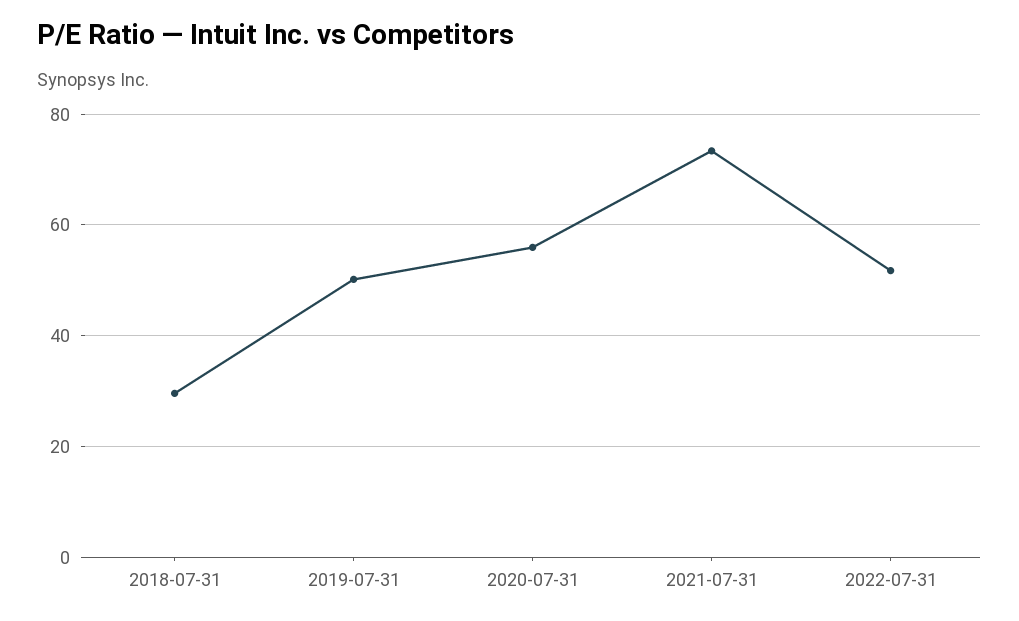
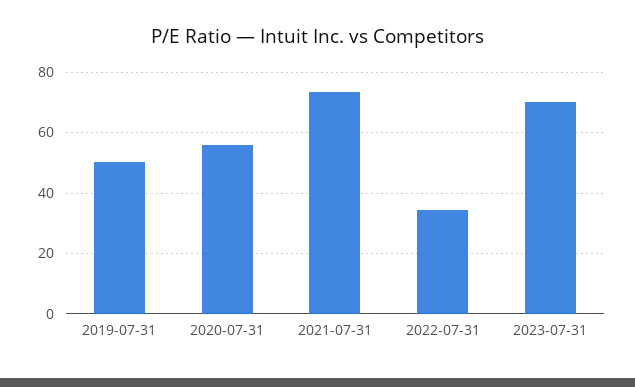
2018-07-31: 30 -> none
2022-07-31: 52 -> 34
2023-07-31: none -> 70

